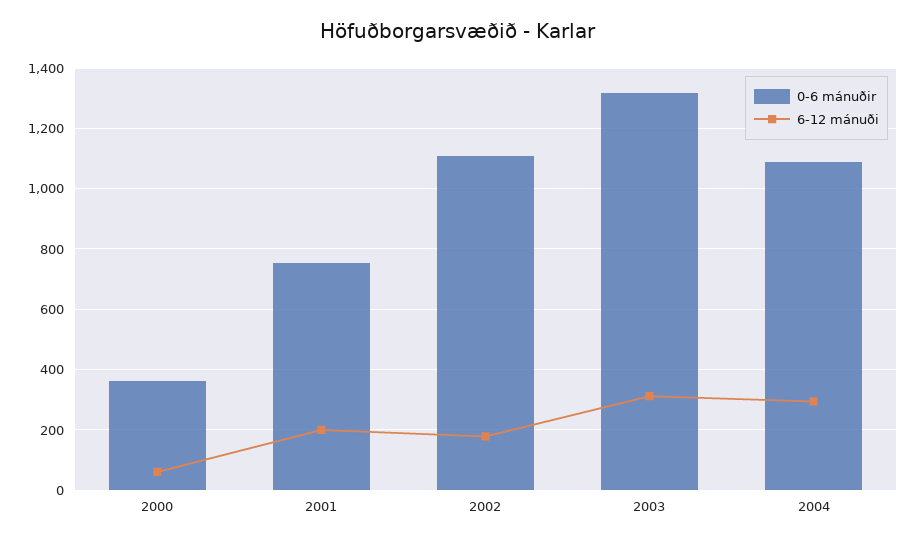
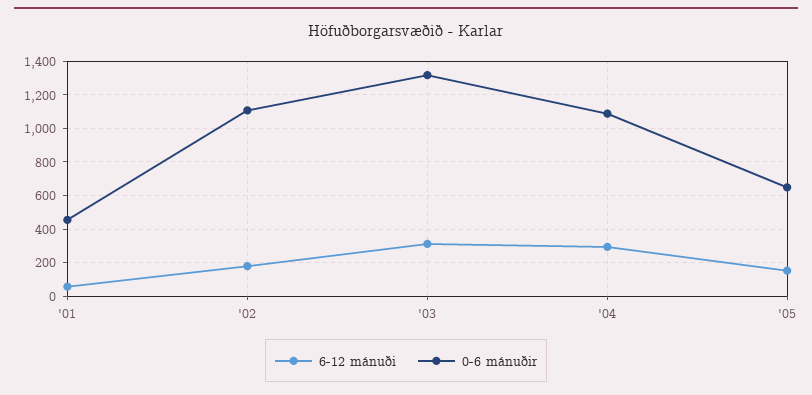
0-6 mánuðir, 2000: 360 -> none
6-12 mánuði, 2000: 60 -> none
0-6 mánuðir, 2001: 760 -> 450
6-12 mánuði, 2001: 200 -> 50
6-12 mánuði, '05: none -> 150
0-6 mánuðir, '05: none -> 650

